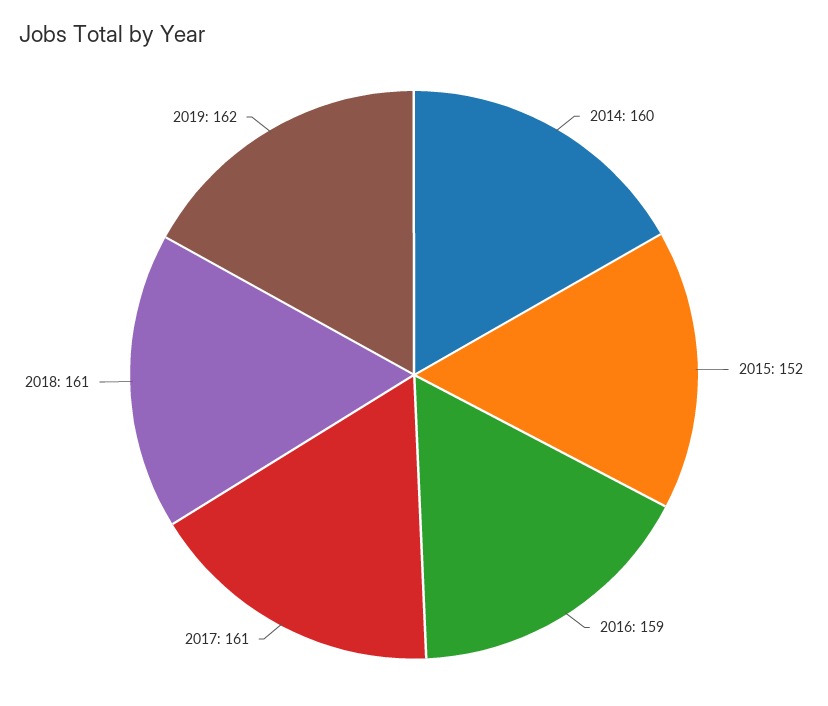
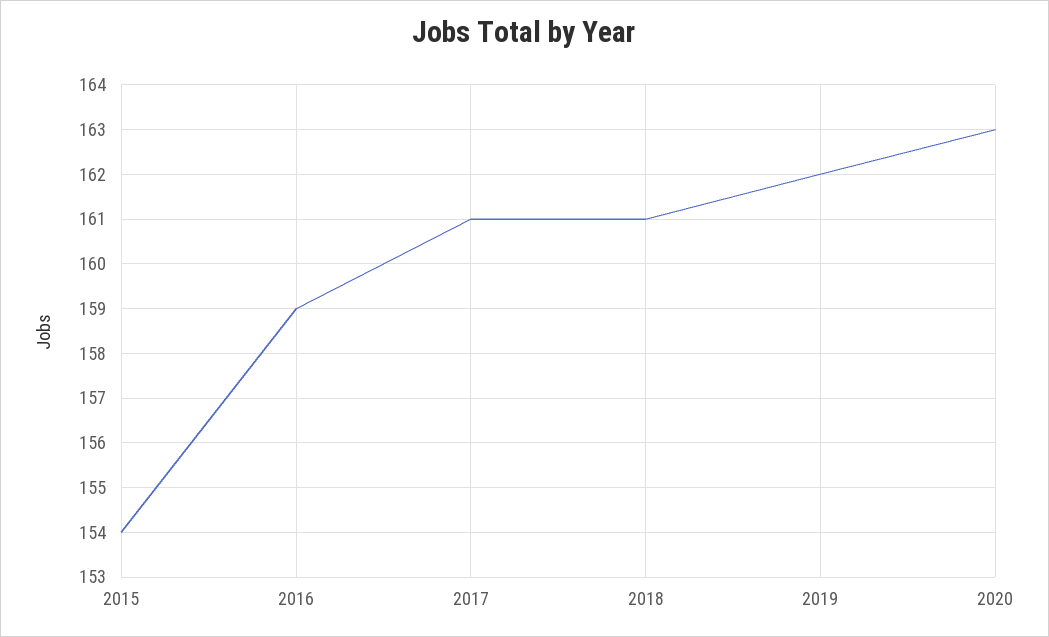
2014: 160 -> none
2015: 152 -> 154
2020: none -> 163

